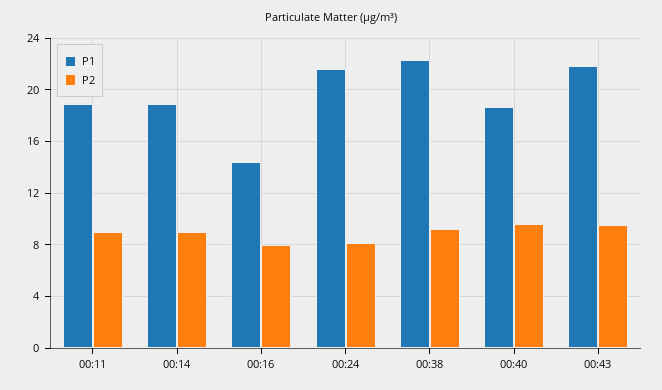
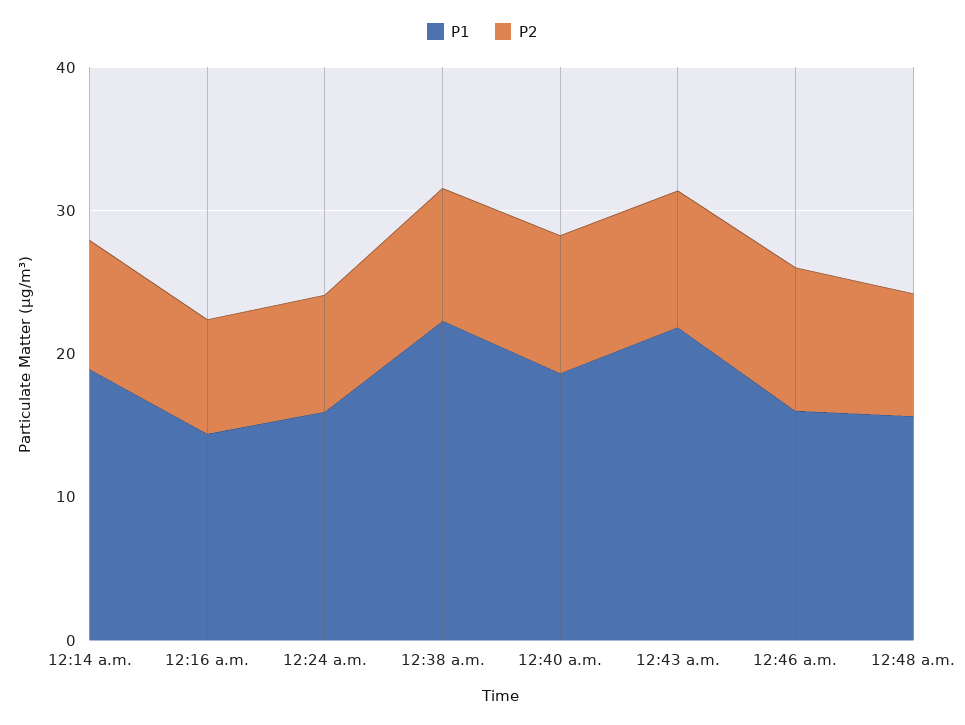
P1, 00:11: 19 -> none
P2, 00:11: 9 -> none
P1, 00:24: 21.5 -> 16
P1, 12:46 a.m.: none -> 16
P2, 12:46 a.m.: none -> 10
P1, 12:48 a.m.: none -> 16
P2, 12:48 a.m.: none -> 8

